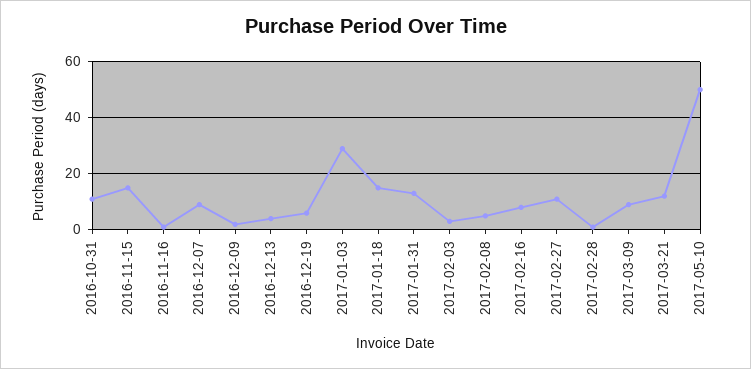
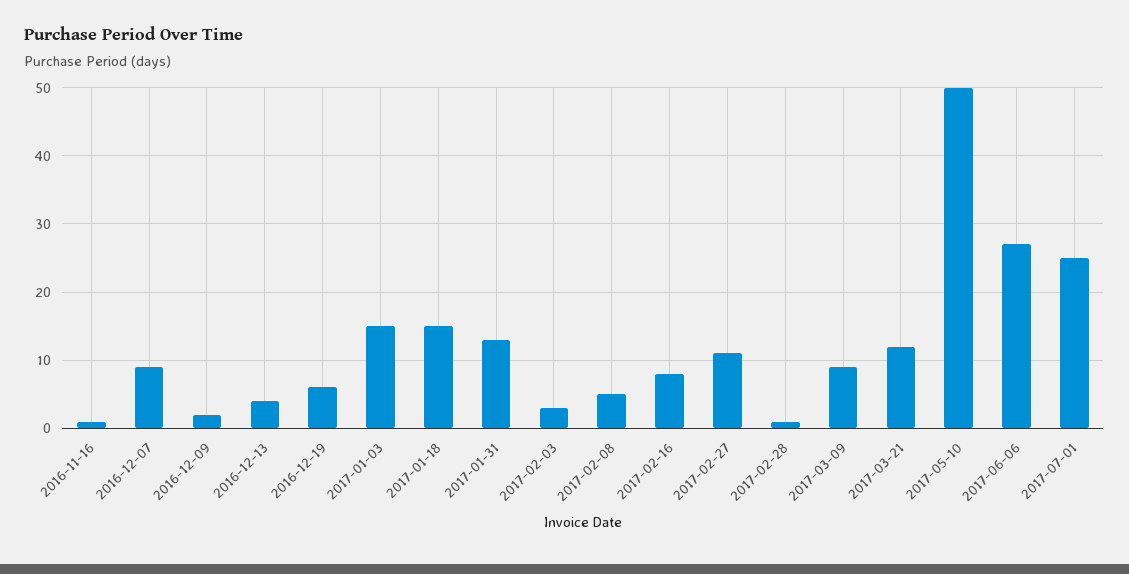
2016-10-31: 10 -> none
2016-11-15: 15 -> none
2017-01-03: 30 -> 15
2017-06-06: none -> 27
2017-07-01: none -> 25

